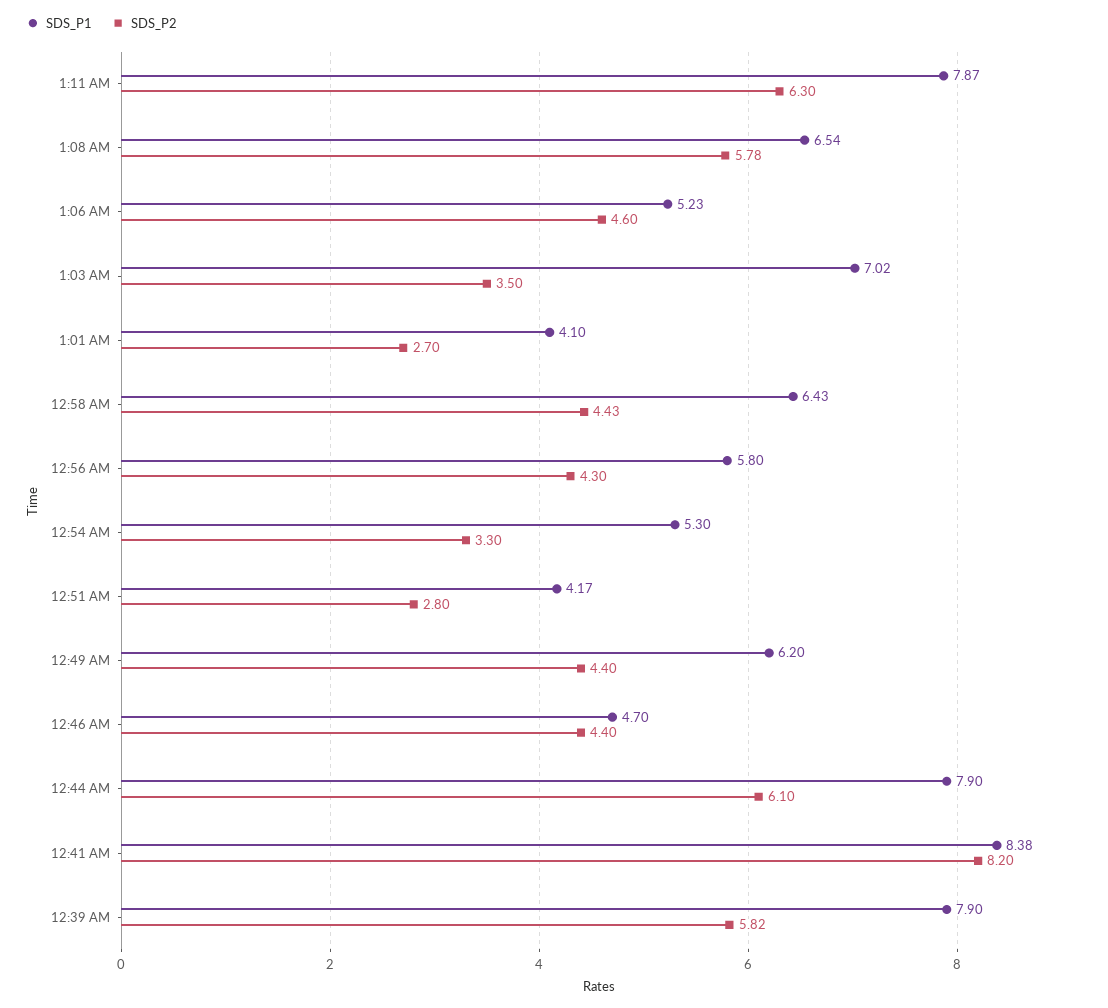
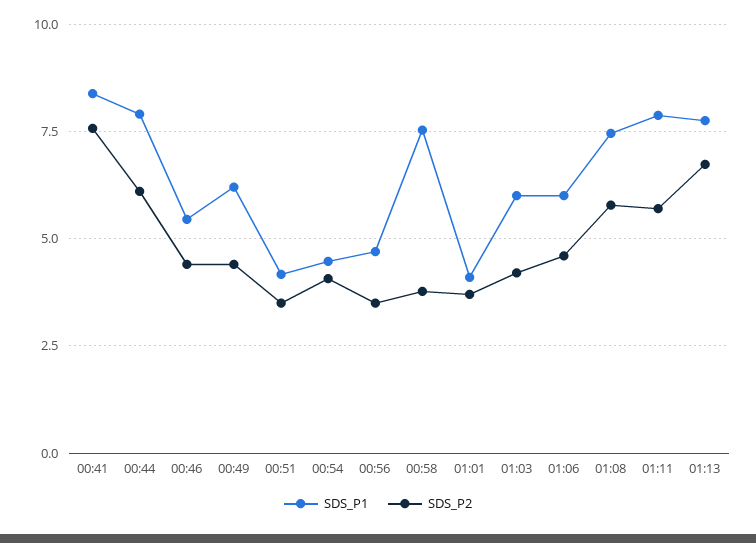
SDS_P2, 1:11 AM: 6.3 -> 5.75
SDS_P1, 1:08 AM: 6.54 -> 7.5
SDS_P1, 1:06 AM: 5.23 -> 6
SDS_P1, 1:03 AM: 7.02 -> 6
SDS_P2, 1:03 AM: 3.5 -> 4.25
SDS_P2, 1:01 AM: 2.7 -> 3.75
SDS_P1, 12:58 AM: 6.43 -> 7.5
SDS_P2, 12:58 AM: 4.43 -> 3.75
SDS_P1, 12:56 AM: 5.8 -> 4.75
SDS_P2, 12:56 AM: 4.3 -> 3.5
SDS_P1, 12:54 AM: 5.3 -> 4.5
SDS_P2, 12:54 AM: 3.3 -> 4
SDS_P2, 12:51 AM: 2.8 -> 3.5
SDS_P1, 12:46 AM: 4.7 -> 5.5
SDS_P2, 12:41 AM: 8.2 -> 7.5
SDS_P1, 12:39 AM: 7.9 -> none
SDS_P2, 12:39 AM: 5.82 -> none
SDS_P1, 01:13: none -> 7.75
SDS_P2, 01:13: none -> 6.75

